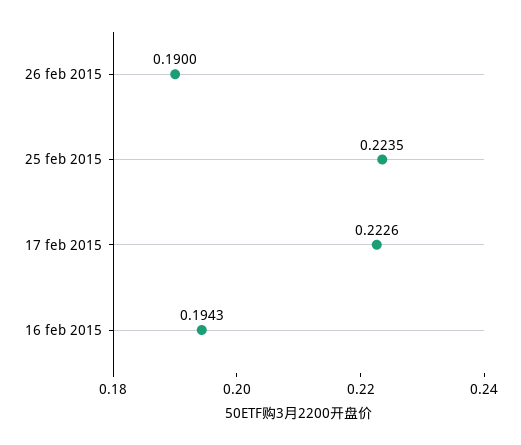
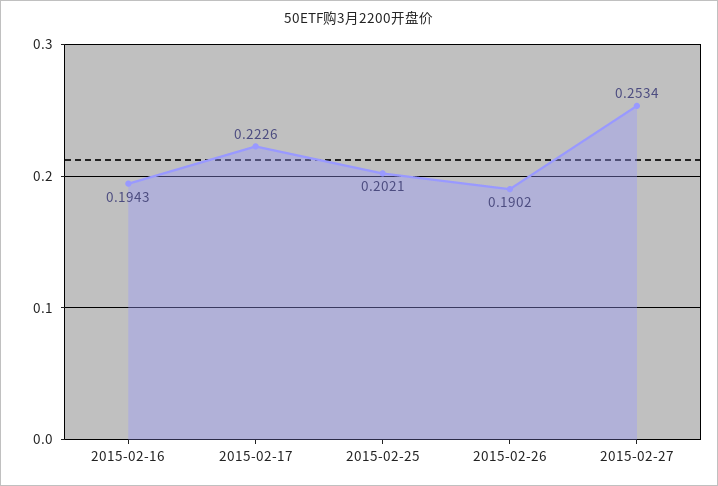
26 feb 2015: 0.19 -> 0.1902
25 feb 2015: 0.2235 -> 0.2021
2015-02-27: none -> 0.2534

